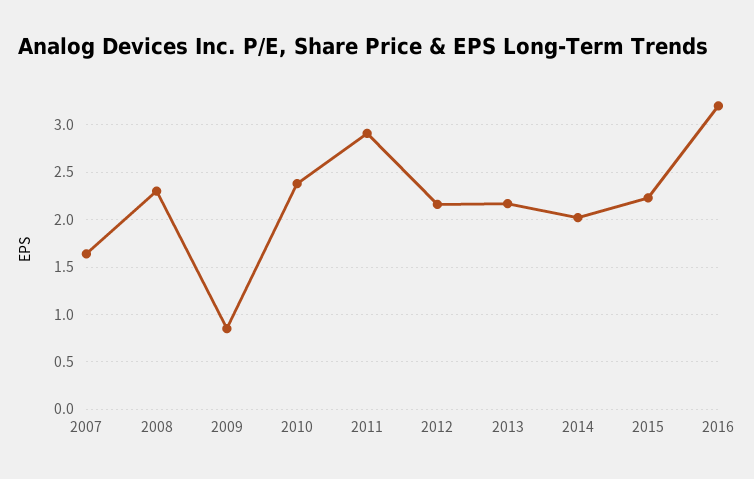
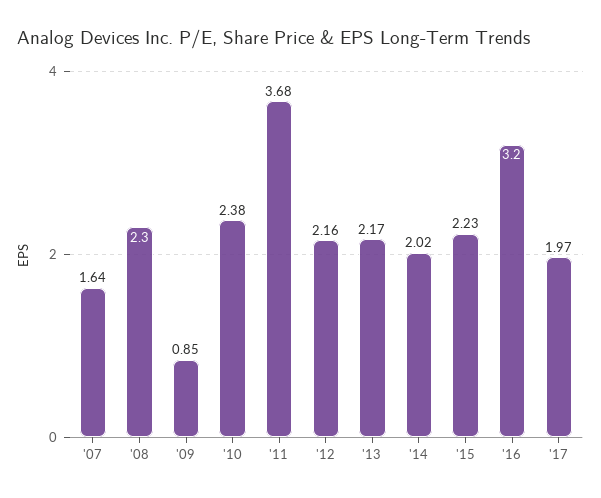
2011: 2.9 -> 3.68
'17: none -> 1.97

